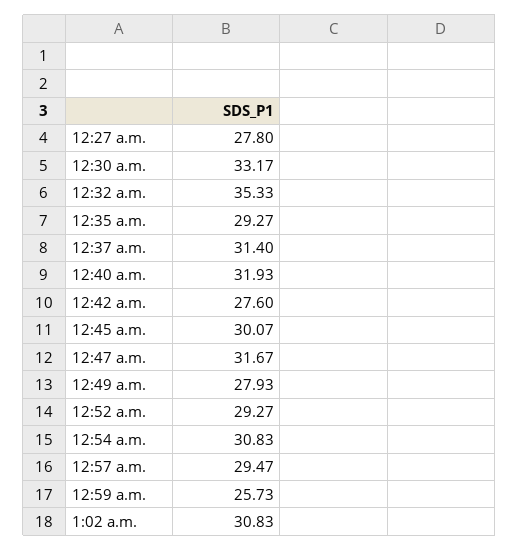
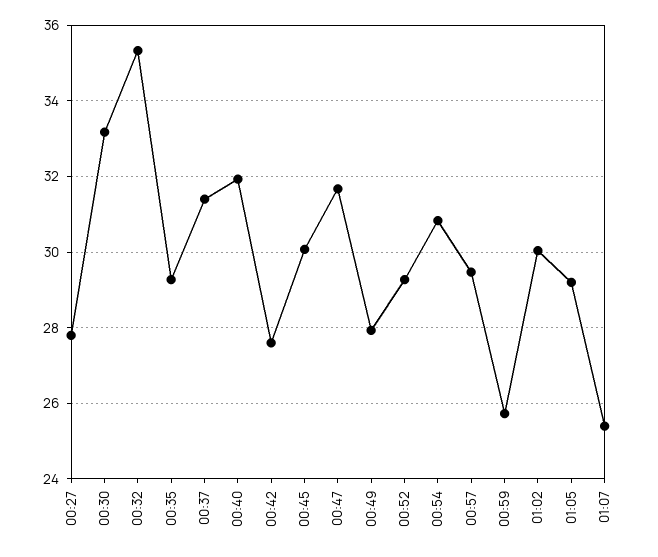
1:02 a.m.: 30.83 -> 30
01:05: none -> 29.2
01:07: none -> 25.4

